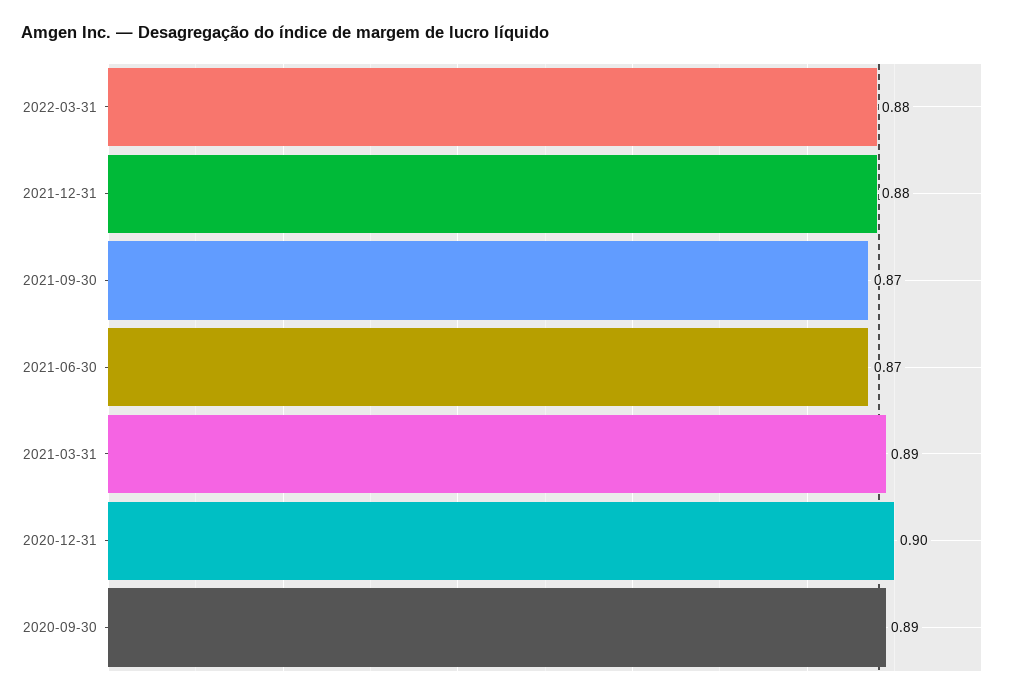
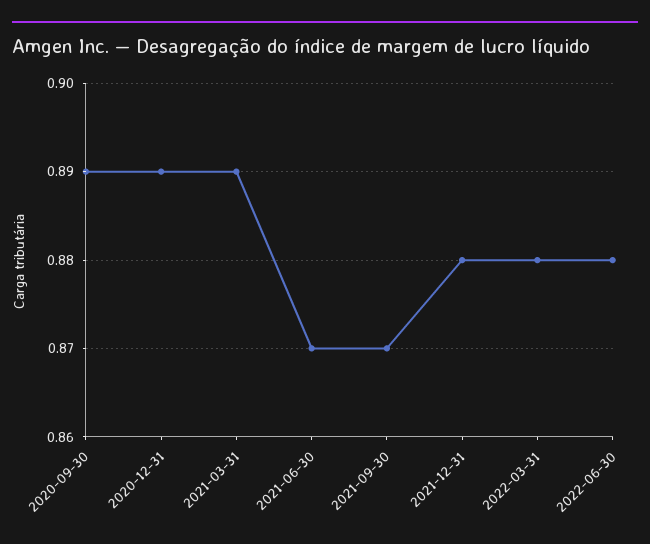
2020-12-31: 0.9 -> 0.89
2022-06-30: none -> 0.88

